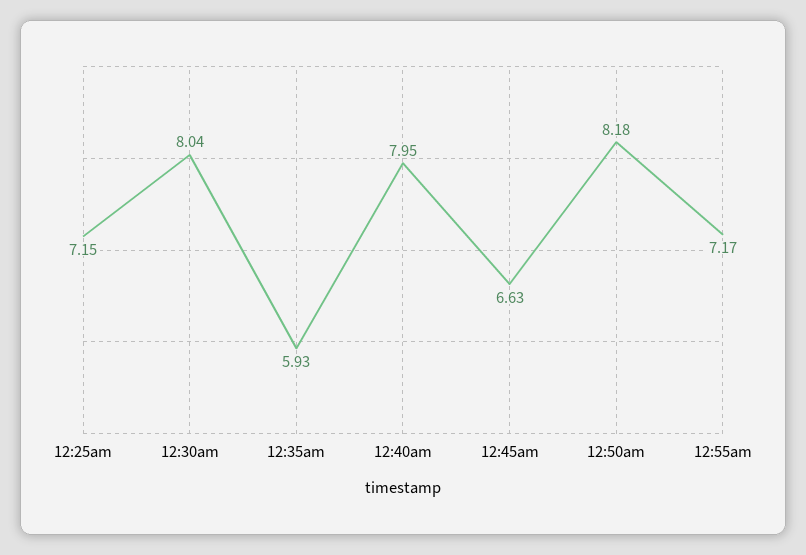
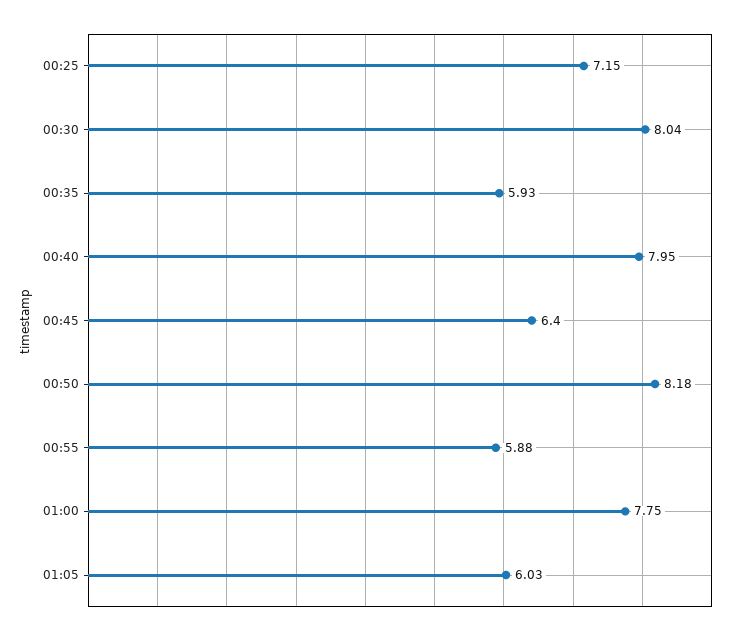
12:45am: 6.63 -> 6.4
12:55am: 7.17 -> 5.88
01:00: none -> 7.75
01:05: none -> 6.03

